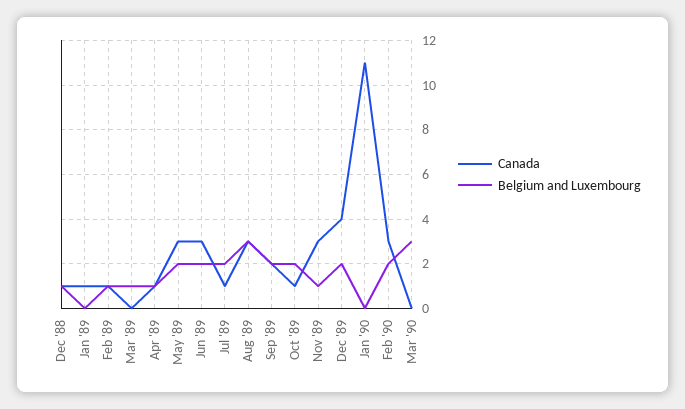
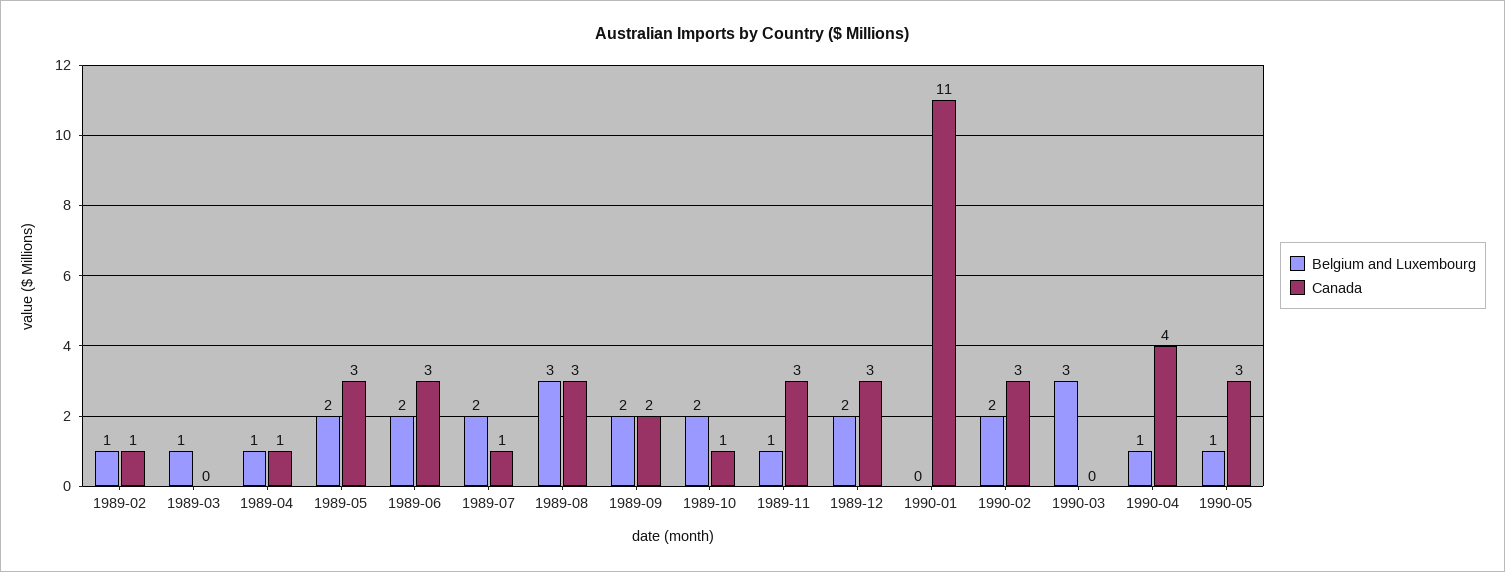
Canada, Dec '88: 1 -> none
Belgium and Luxembourg, Dec '88: 1 -> none
Canada, Jan '89: 1 -> none
Belgium and Luxembourg, Jan '89: 0 -> none
Canada, Dec '89: 4 -> 3
Belgium and Luxembourg, 1990-04: none -> 1
Canada, 1990-04: none -> 4
Belgium and Luxembourg, 1990-05: none -> 1
Canada, 1990-05: none -> 3

